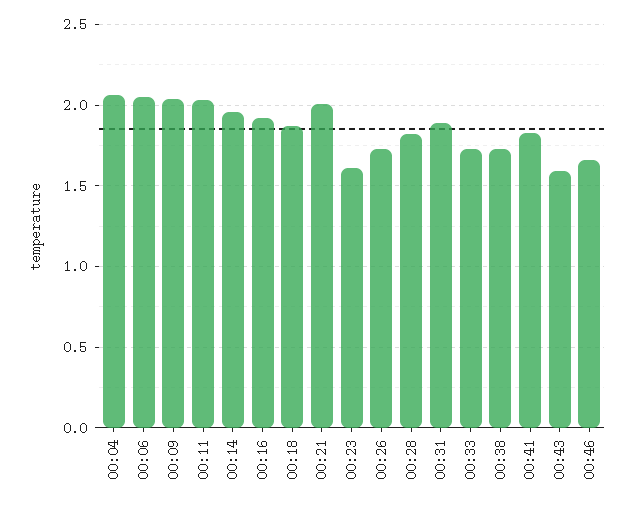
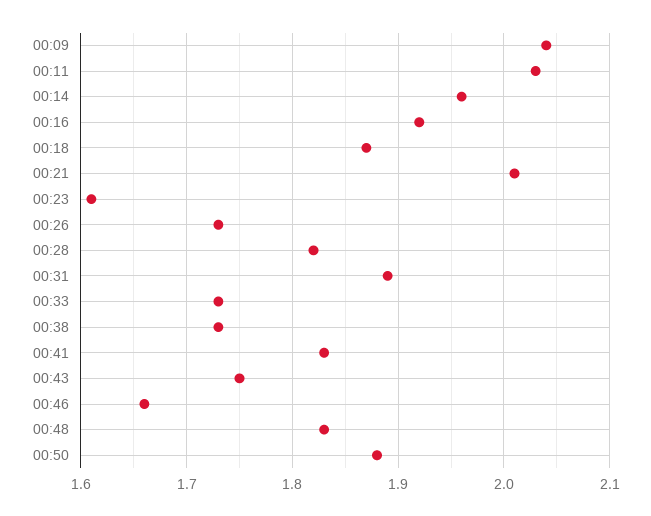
00:04: 2.05 -> none
00:06: 2.05 -> none
00:43: 1.6 -> 1.75
00:48: none -> 1.83
00:50: none -> 1.88

